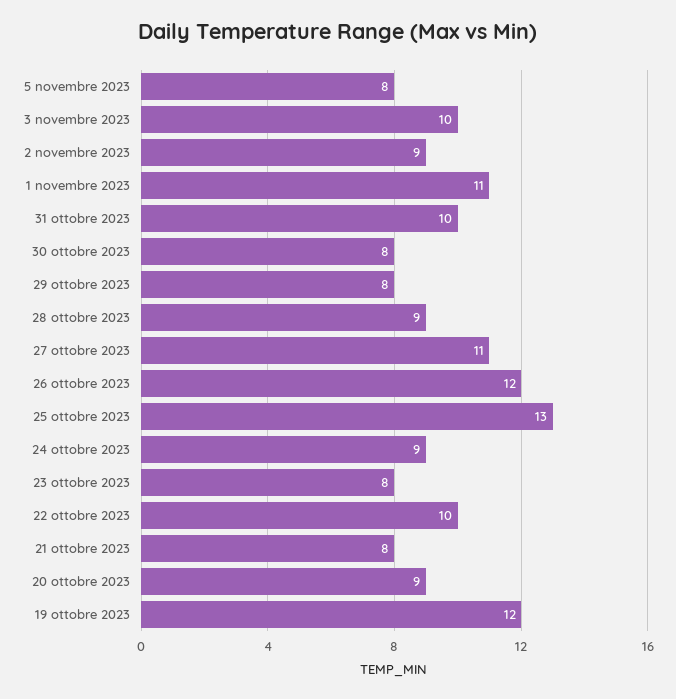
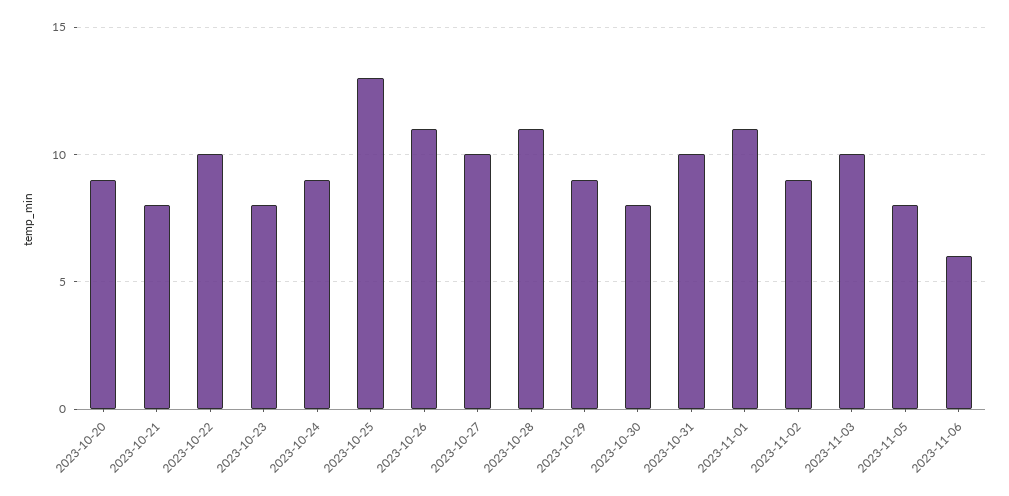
29 ottobre 2023: 8 -> 9
28 ottobre 2023: 9 -> 11
27 ottobre 2023: 11 -> 10
26 ottobre 2023: 12 -> 11
19 ottobre 2023: 12 -> none
2023-11-06: none -> 6

